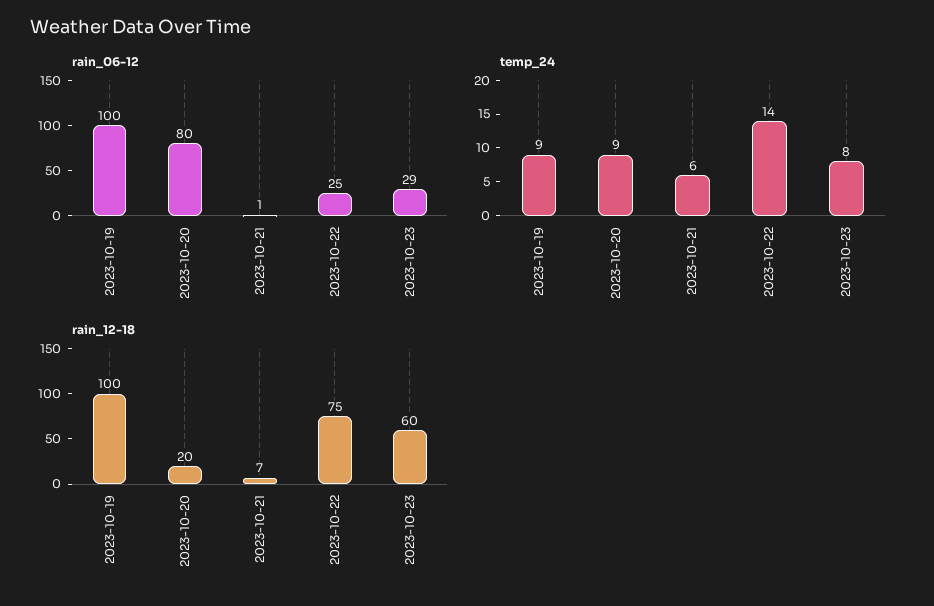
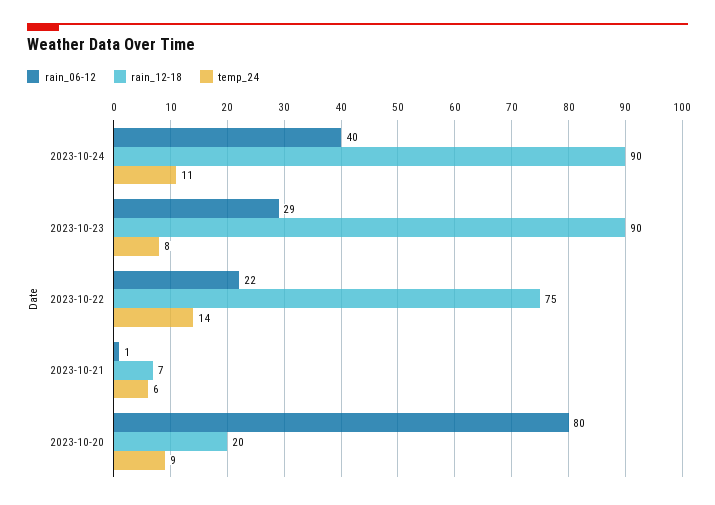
rain_06-12, 2023-10-19: 100 -> none
rain_06-12, 2023-10-22: 25 -> 22
temp_24, 2023-10-19: 9 -> none
rain_12-18, 2023-10-19: 100 -> none
rain_12-18, 2023-10-23: 60 -> 90
rain_06-12, 2023-10-24: none -> 40
rain_12-18, 2023-10-24: none -> 90
temp_24, 2023-10-24: none -> 11

